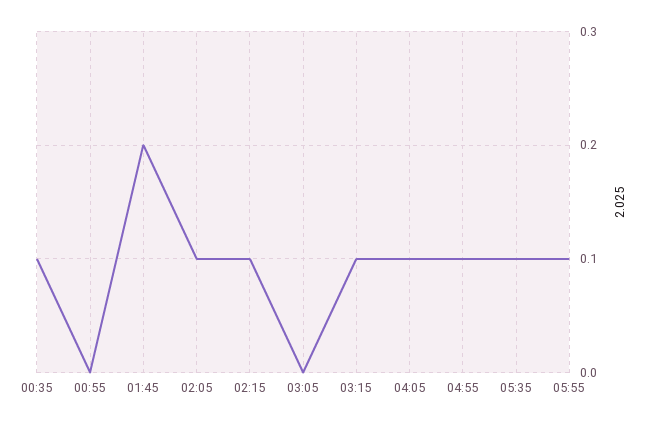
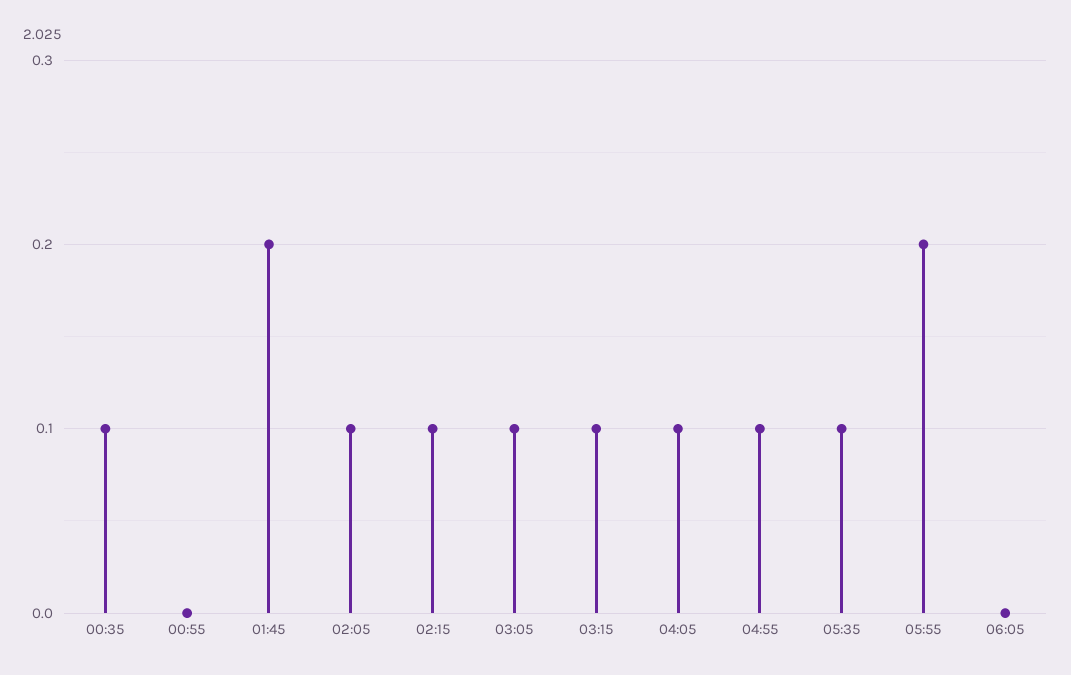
03:05: 0 -> 0.1
05:55: 0.1 -> 0.2
06:05: none -> 0

